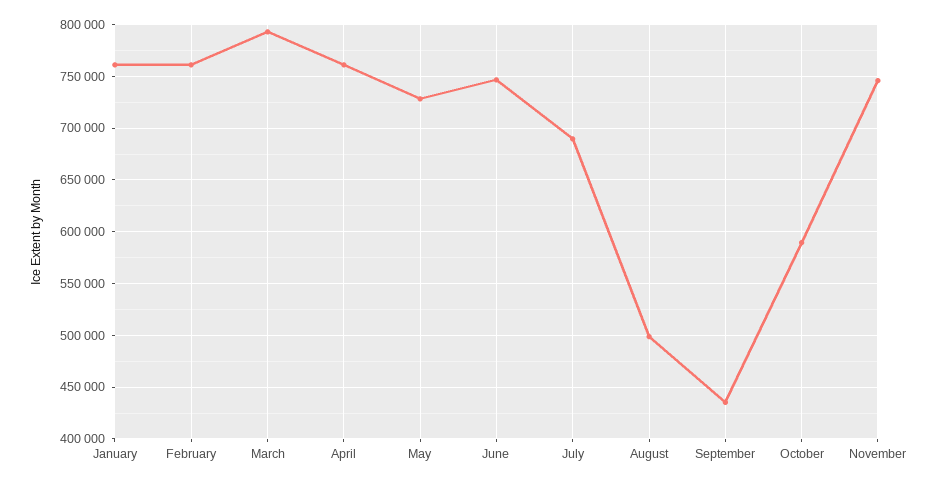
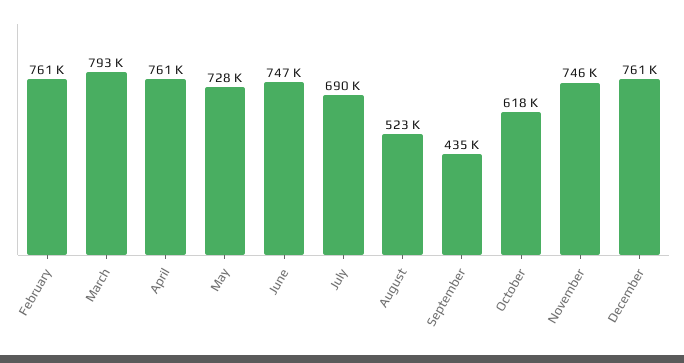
January: 760000 -> none
August: 500000 -> 523000
October: 590000 -> 618000
December: none -> 761000

